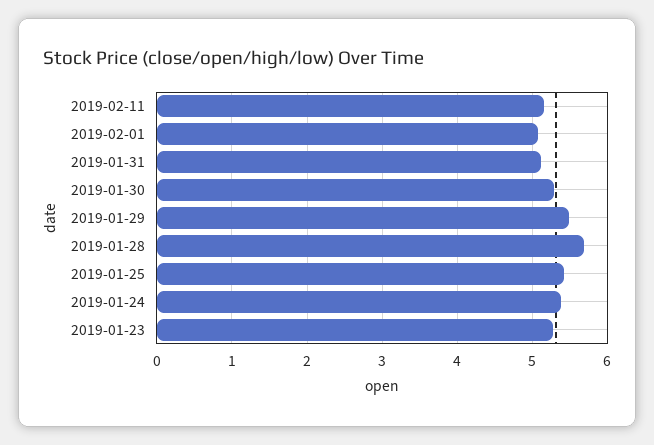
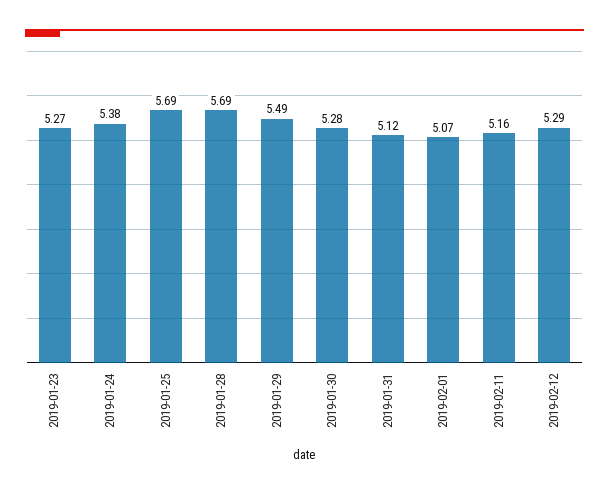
2019-01-25: 5.4 -> 5.69
2019-02-12: none -> 5.29

